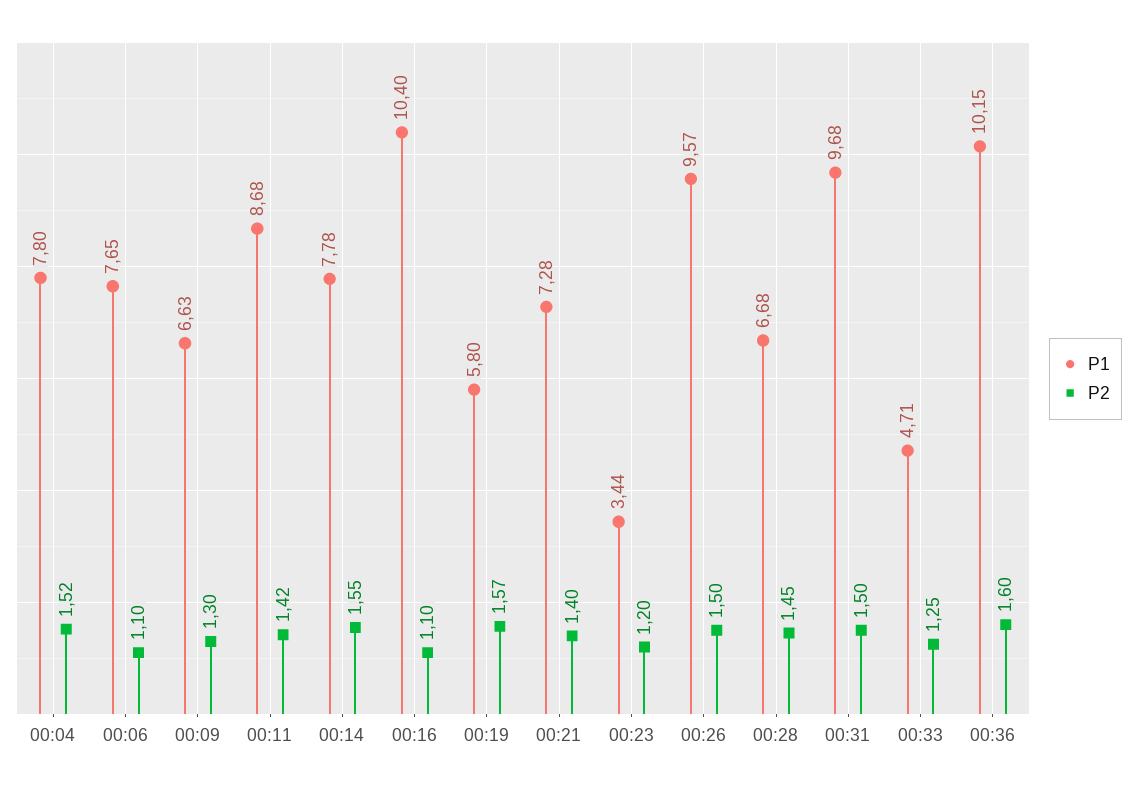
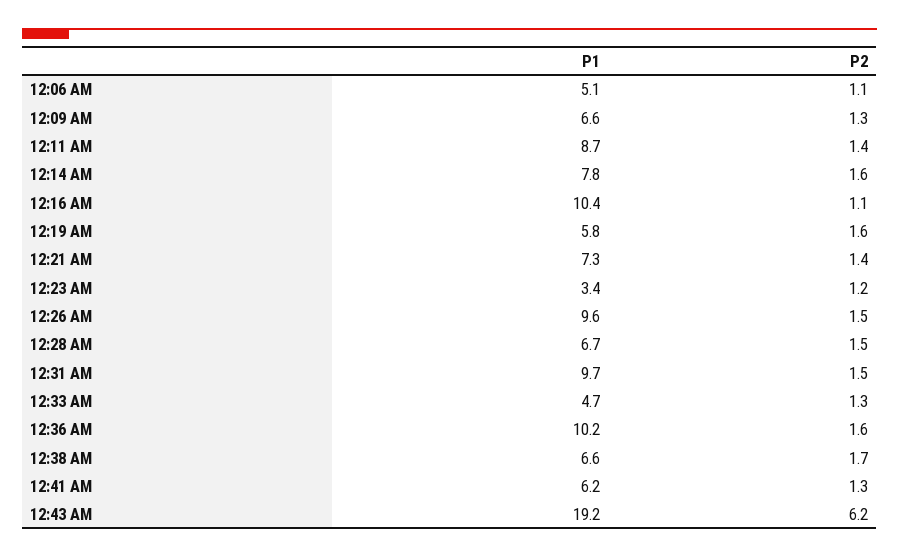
P1, 00:04: 7.8 -> none
P2, 00:04: 1.52 -> none
P1, 00:06: 7.65 -> 5.1
P1, 12:38 AM: none -> 6.6
P2, 12:38 AM: none -> 1.7
P1, 12:41 AM: none -> 6.2
P2, 12:41 AM: none -> 1.3
P1, 12:43 AM: none -> 19.2
P2, 12:43 AM: none -> 6.2

